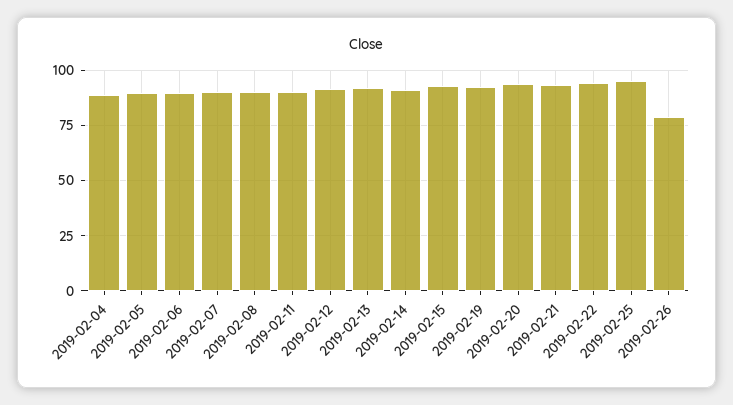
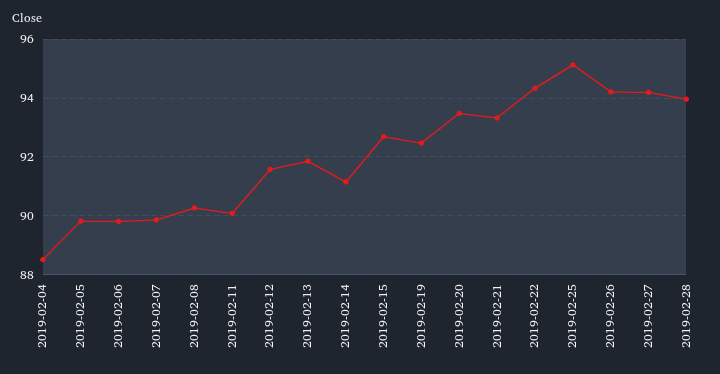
2019-02-26: 80 -> 94.25
2019-02-27: none -> 94.25
2019-02-28: none -> 94

